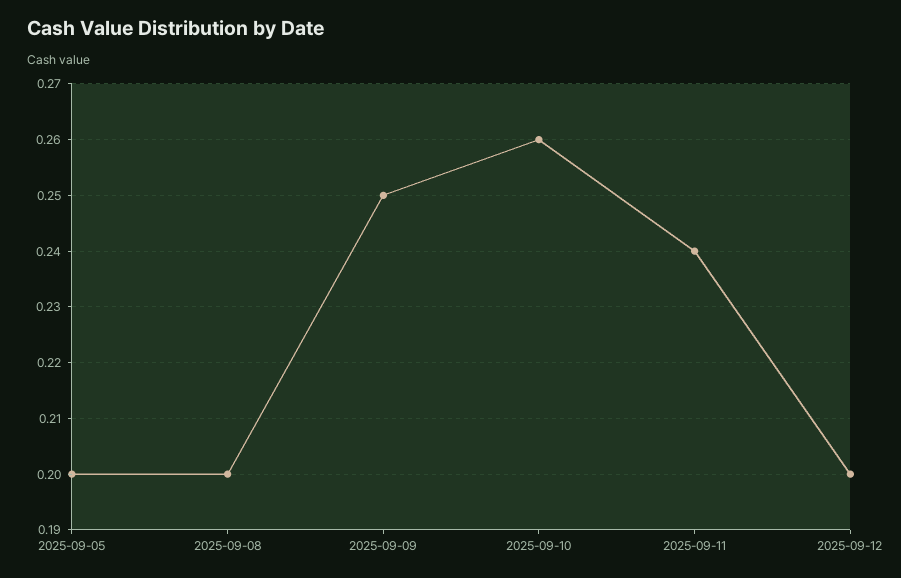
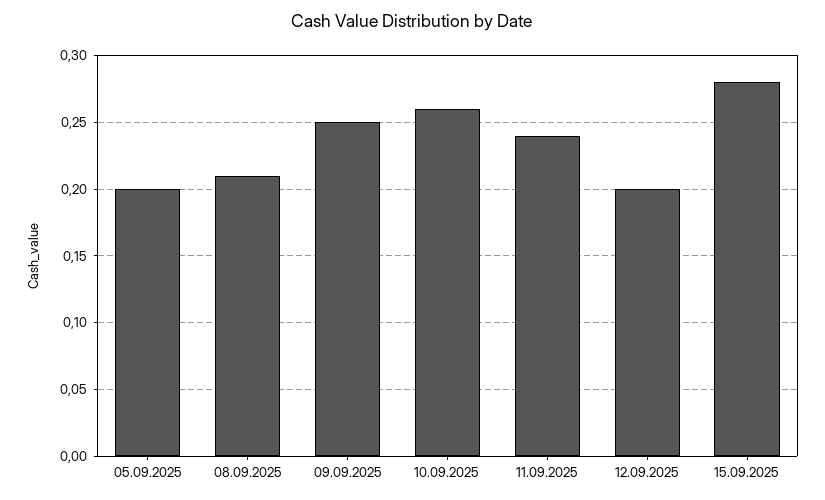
2025-09-08: 0.2 -> 0.21
15.09.2025: none -> 0.28

